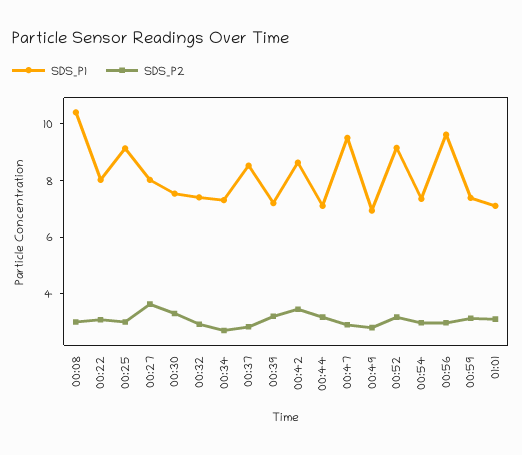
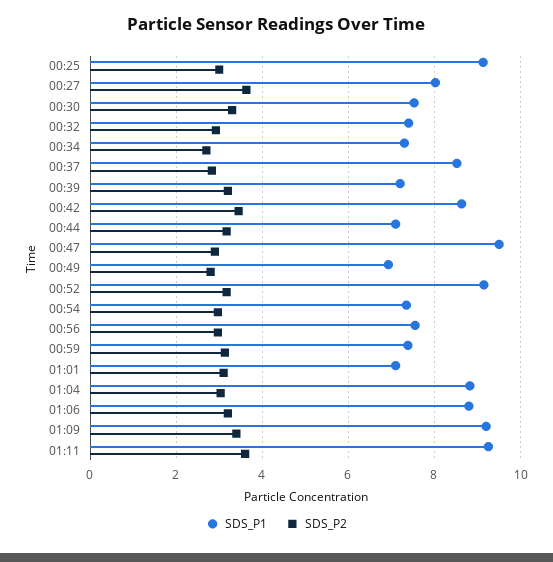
SDS_P1, 00:08: 10.5 -> none
SDS_P2, 00:08: 3 -> none
SDS_P1, 00:22: 8 -> none
SDS_P2, 00:22: 3 -> none
SDS_P1, 00:56: 9.5 -> 7.6
SDS_P1, 01:04: none -> 8.8
SDS_P2, 01:04: none -> 3
SDS_P1, 01:06: none -> 8.8
SDS_P2, 01:06: none -> 3.2
SDS_P1, 01:09: none -> 9.2
SDS_P2, 01:09: none -> 3.4
SDS_P1, 01:11: none -> 9.2
SDS_P2, 01:11: none -> 3.6

